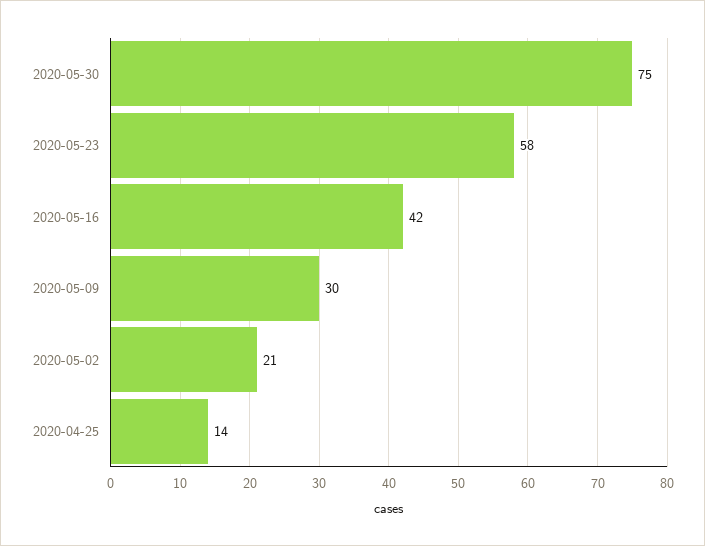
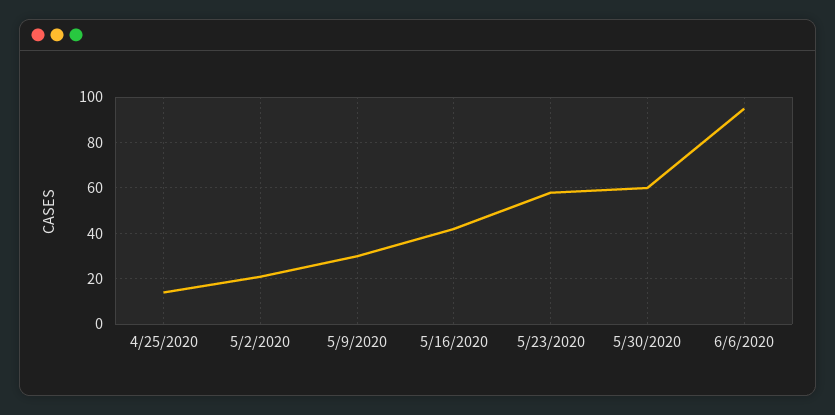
2020-05-30: 75 -> 60
6/6/2020: none -> 95

